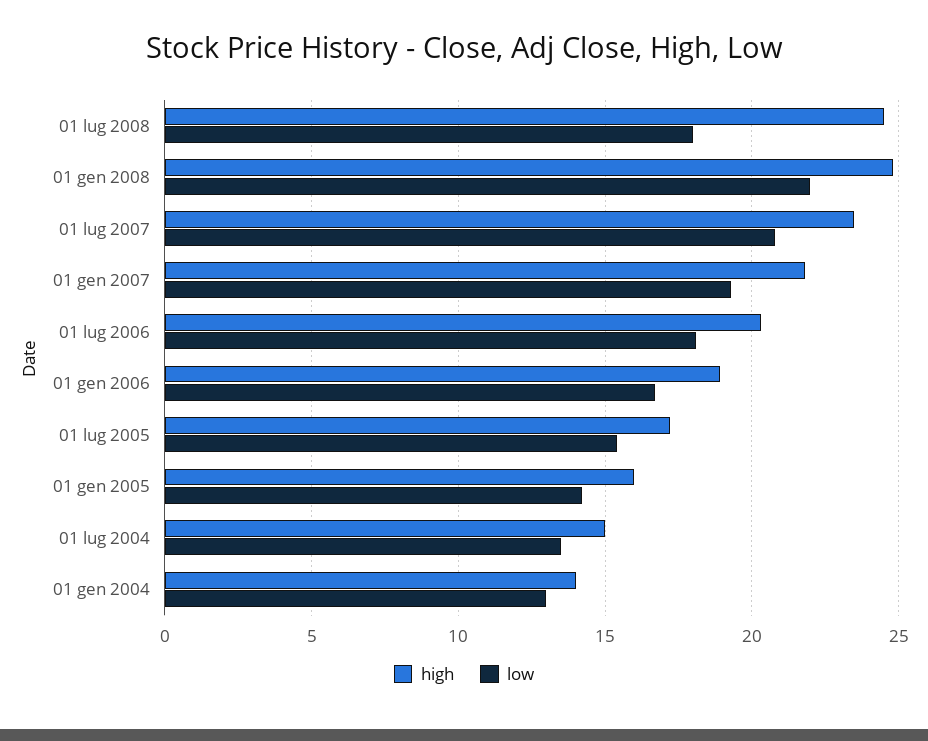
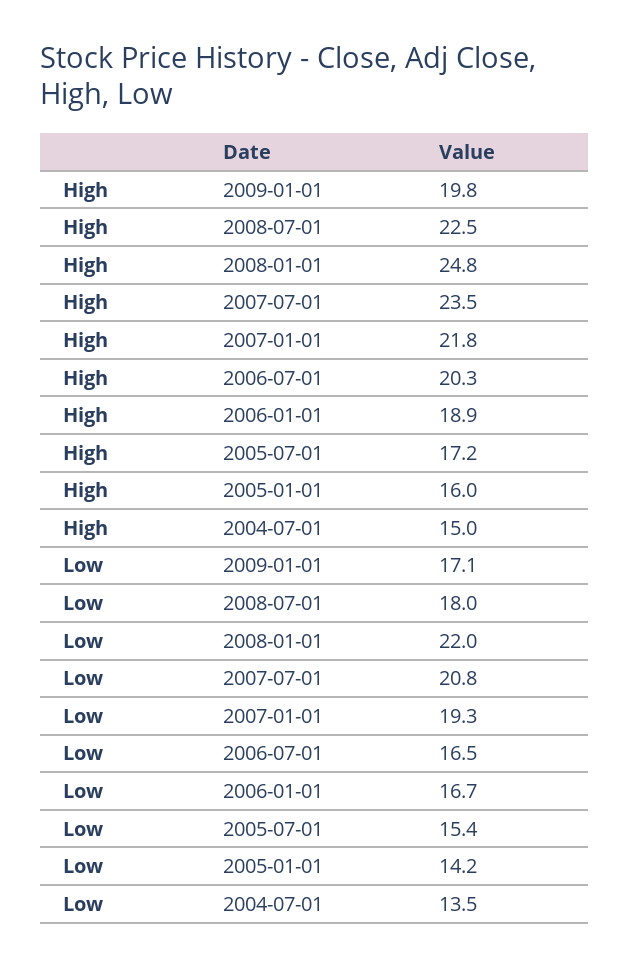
high, 01 lug 2008: 24.5 -> 22.5
low, 01 lug 2006: 18 -> 16.5
high, 01 gen 2004: 14 -> none
low, 01 gen 2004: 13 -> none
high, 2009-01-01: none -> 19.8
low, 2009-01-01: none -> 17.1

